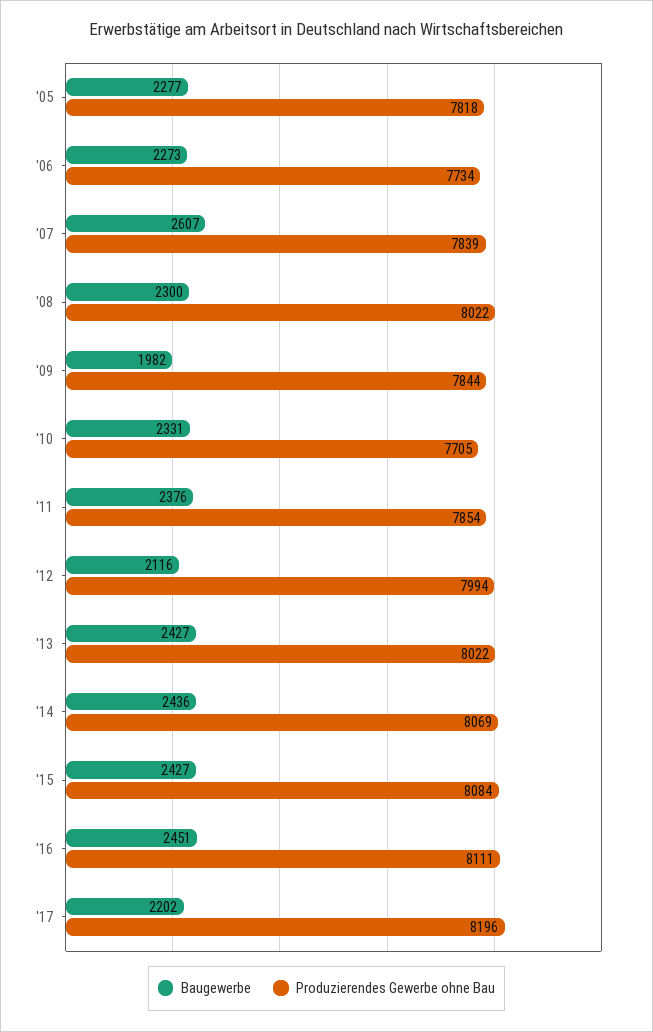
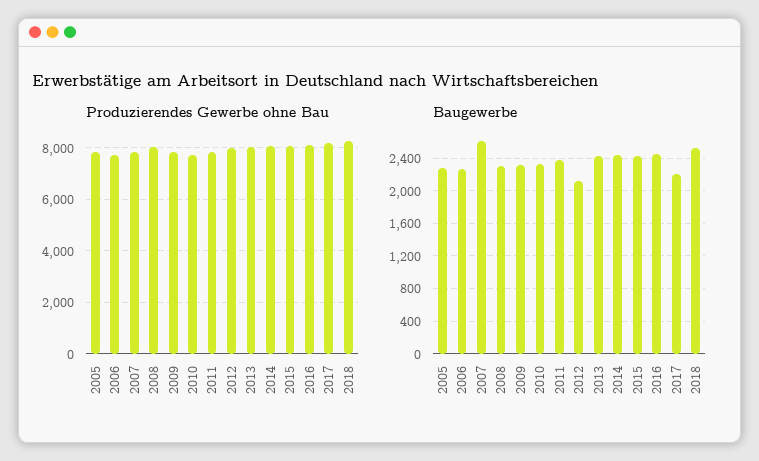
Baugewerbe, '09: 1982 -> 2300
Produzierendes Gewerbe ohne Bau, 2018: none -> 8250
Baugewerbe, 2018: none -> 2500

